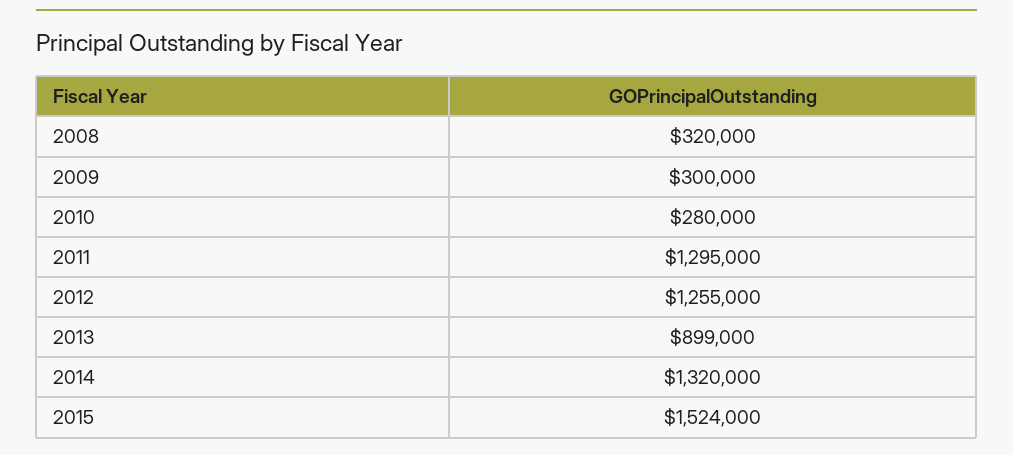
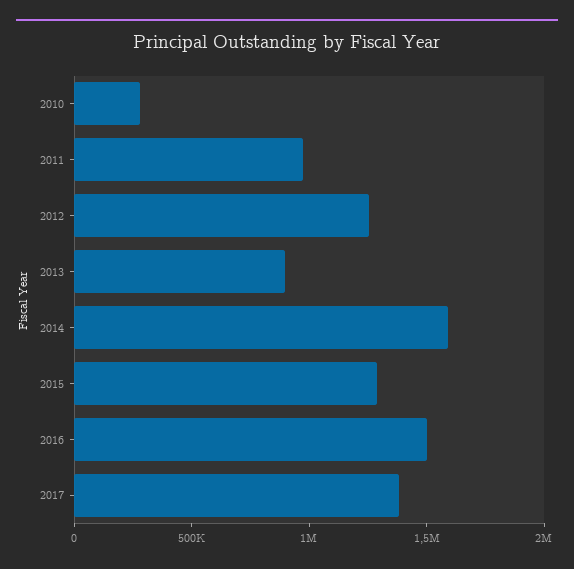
2008: 320000 -> none
2009: 300000 -> none
2011: 1295000 -> 1000000
2014: 1320000 -> 1600000
2015: 1524000 -> 1300000
2016: none -> 1500000
2017: none -> 1400000

